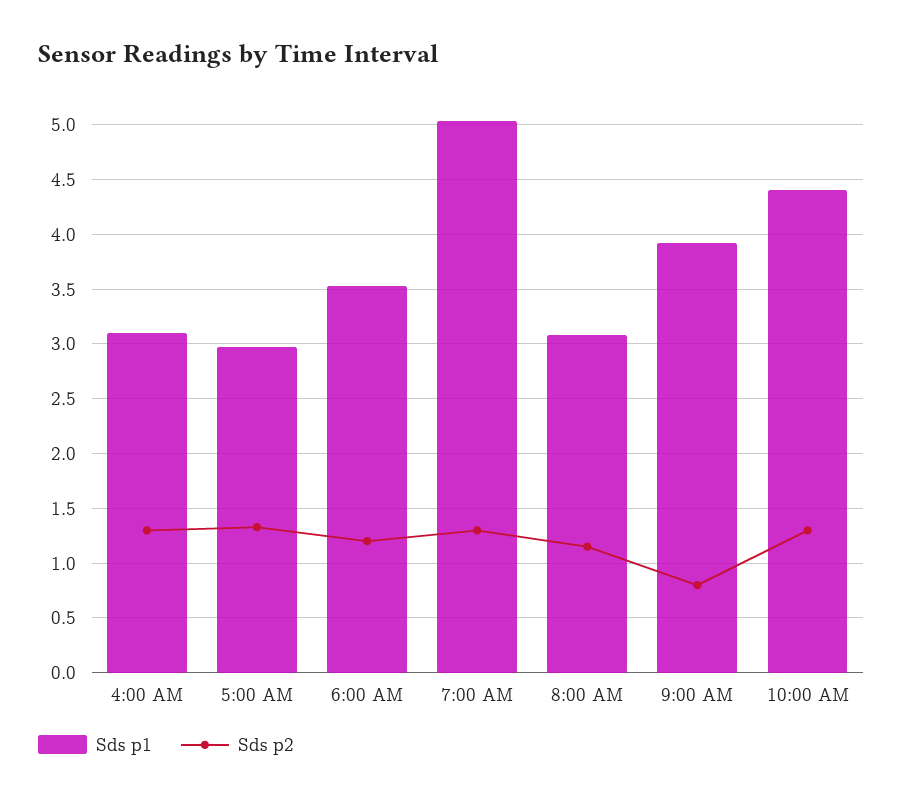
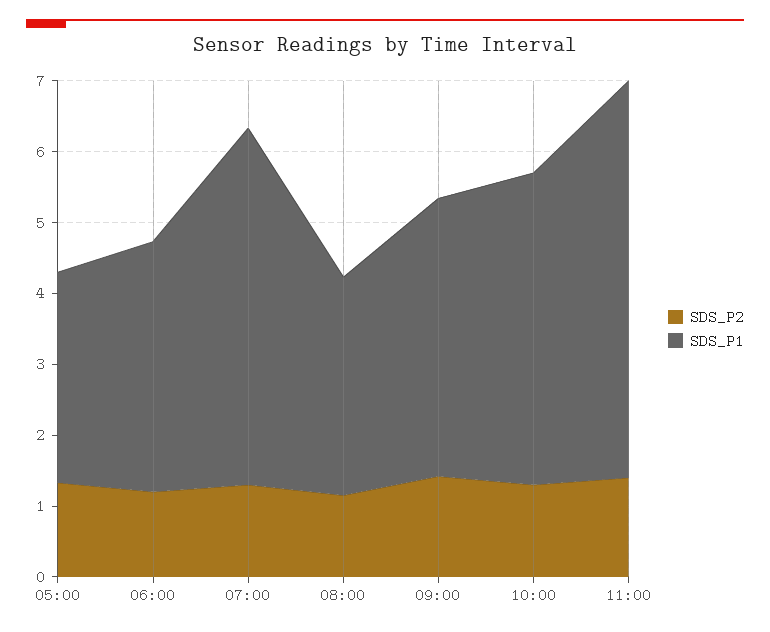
Sds p1, 4:00 AM: 3.1 -> none
Sds p2, 4:00 AM: 1.3 -> none
Sds p2, 9:00 AM: 0.8 -> 1.4
Sds p2, 11:00: none -> 1.4
Sds p1, 11:00: none -> 5.6

